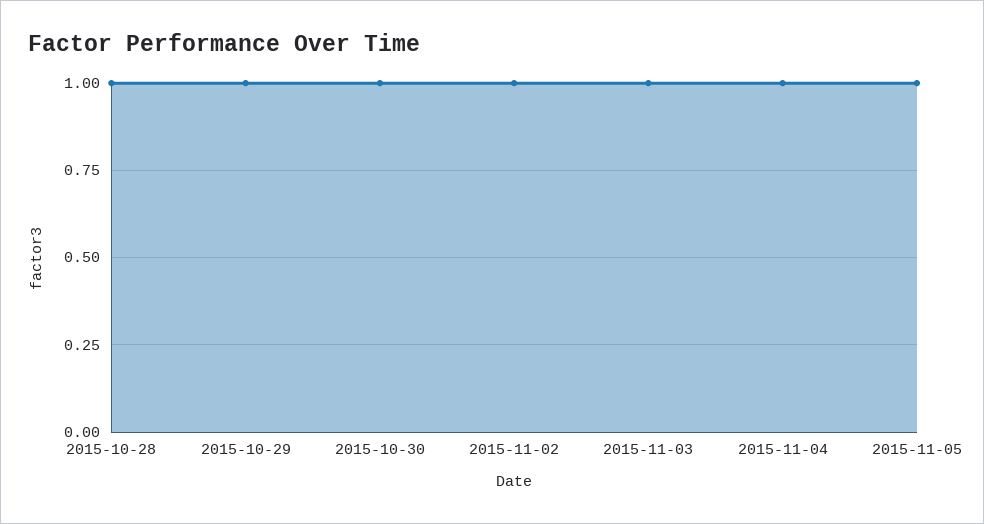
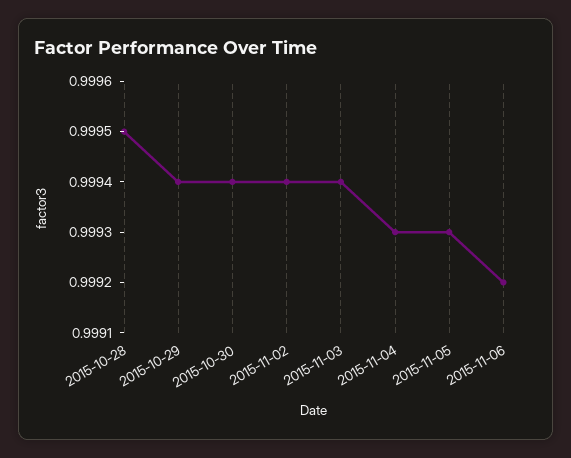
2015-11-06: none -> 0.9992

